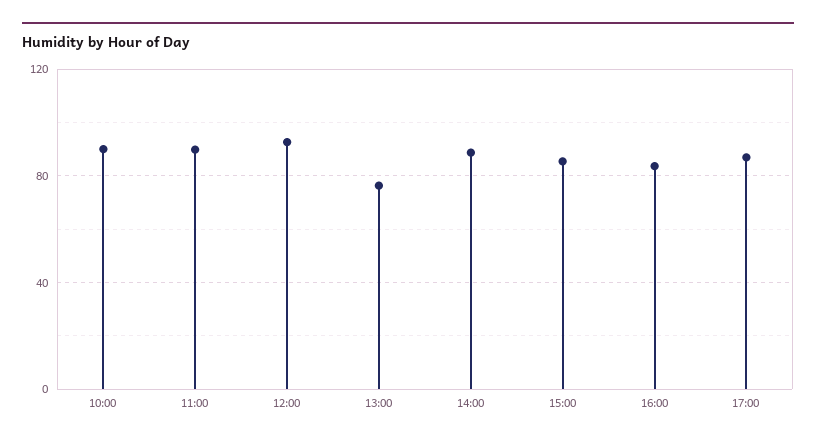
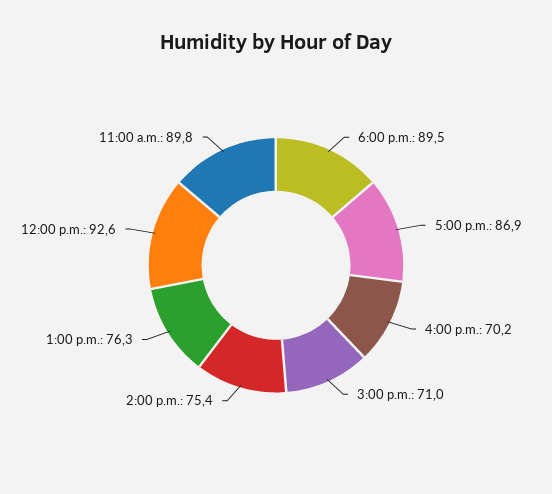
10:00: 90 -> none
14:00: 90 -> 75.4
15:00: 85 -> 71
16:00: 85 -> 70.2
6:00 p.m.: none -> 89.5

